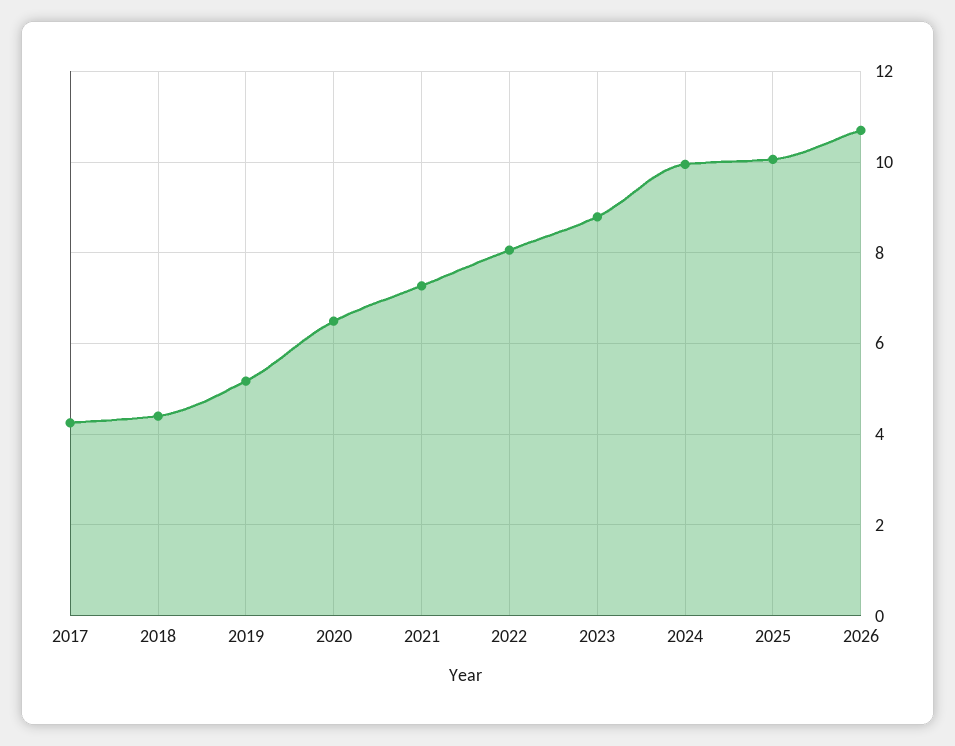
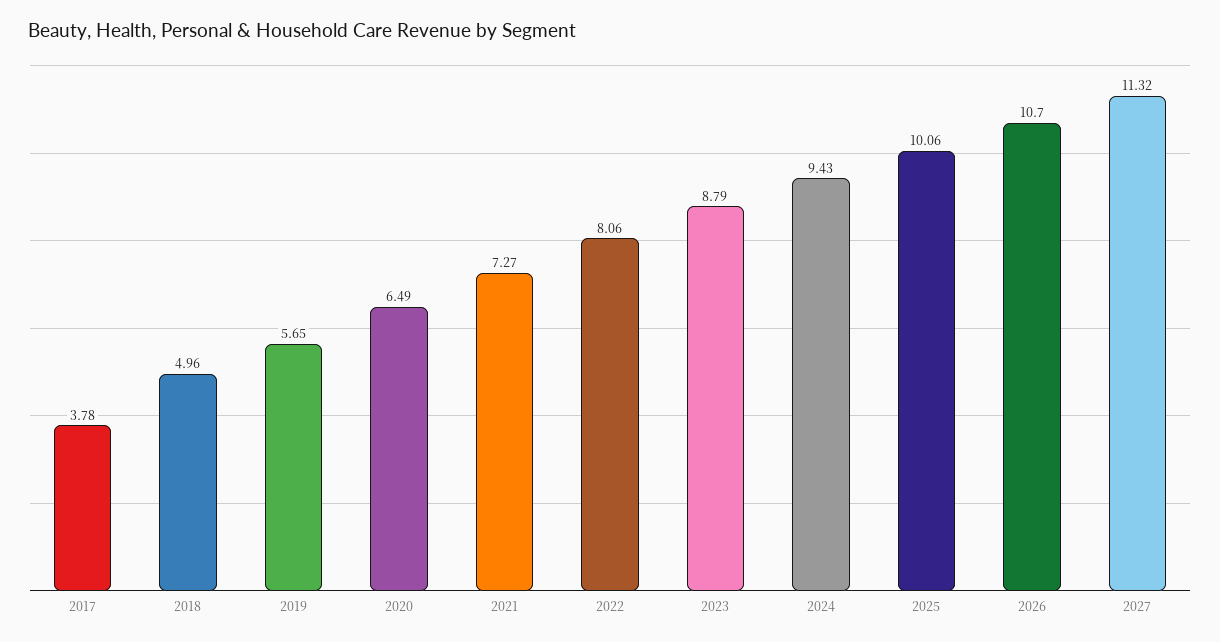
2017: 4.2 -> 3.78
2018: 4.4 -> 4.96
2019: 5.2 -> 5.65
2024: 10 -> 9.43
2027: none -> 11.32

